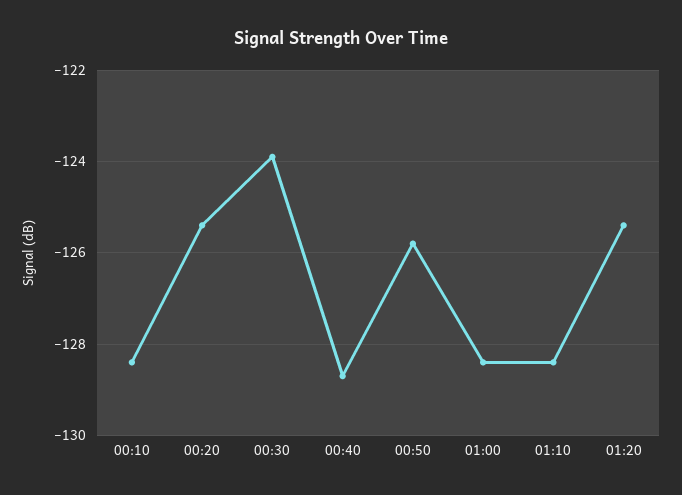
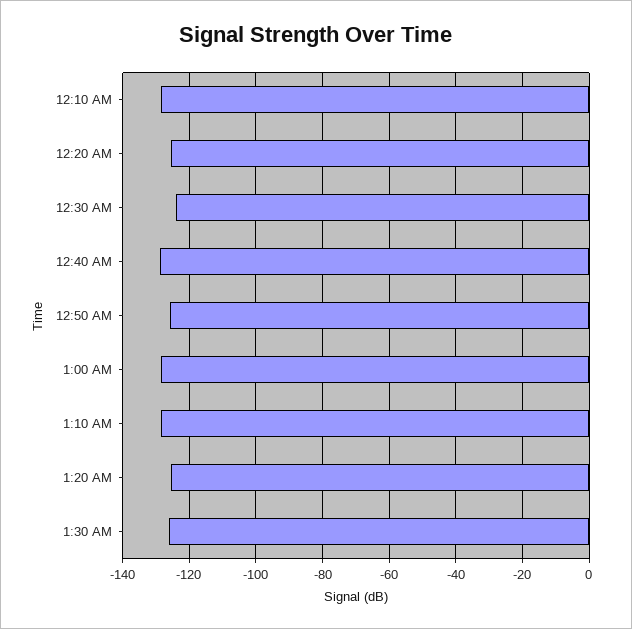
1:30 AM: none -> -126

